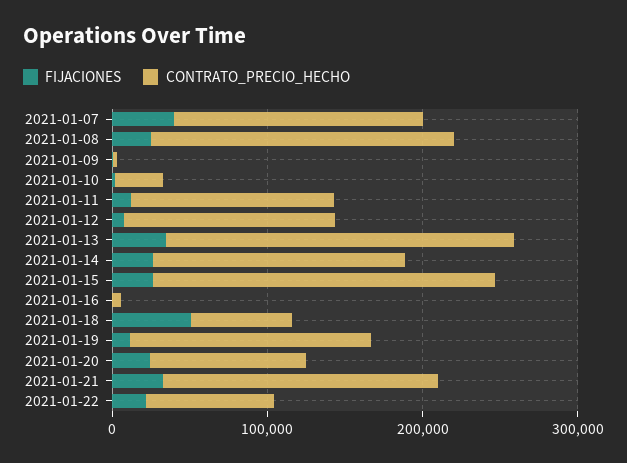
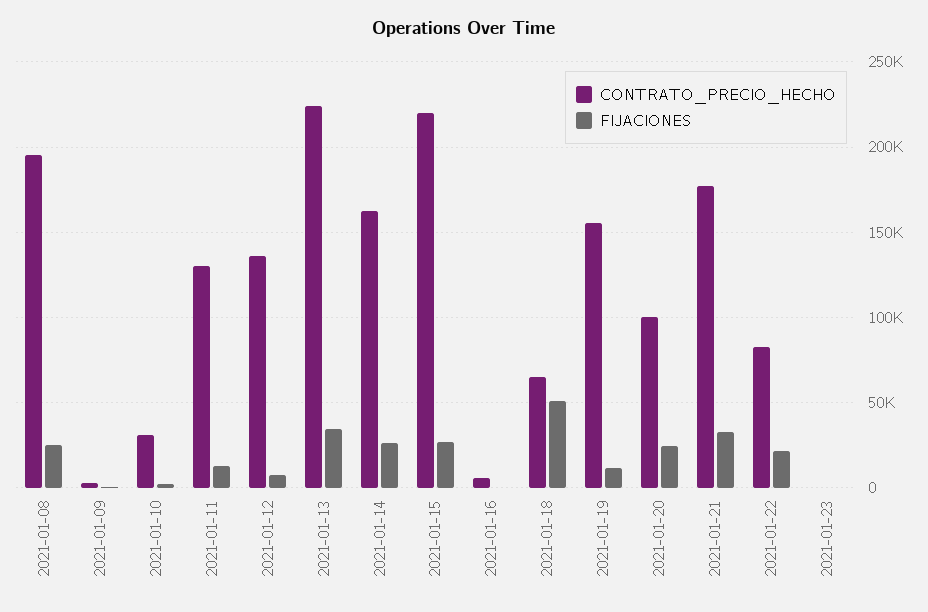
FIJACIONES, 2021-01-07: 40000 -> none
CONTRATO_PRECIO_HECHO, 2021-01-07: 160000 -> none
CONTRATO_PRECIO_HECHO, 2021-01-23: none -> 0
FIJACIONES, 2021-01-23: none -> 0

